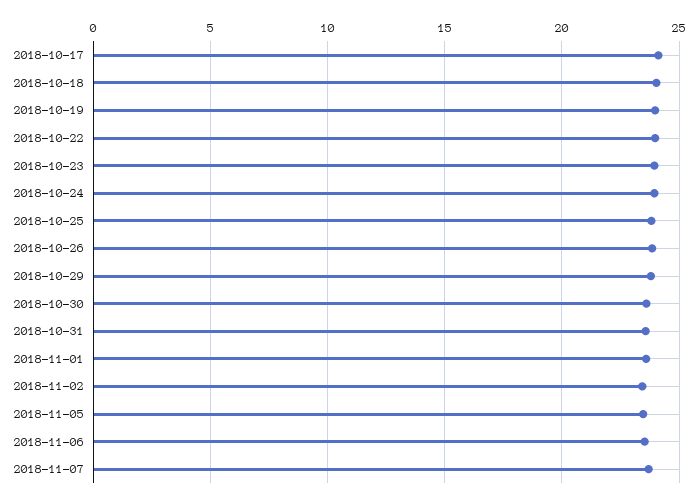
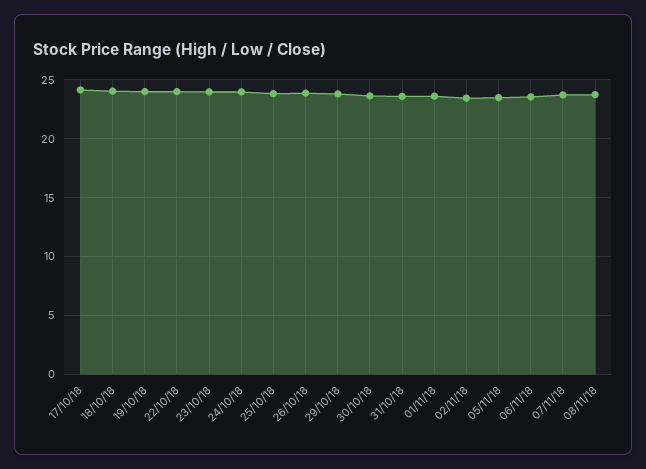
08/11/18: none -> 24

